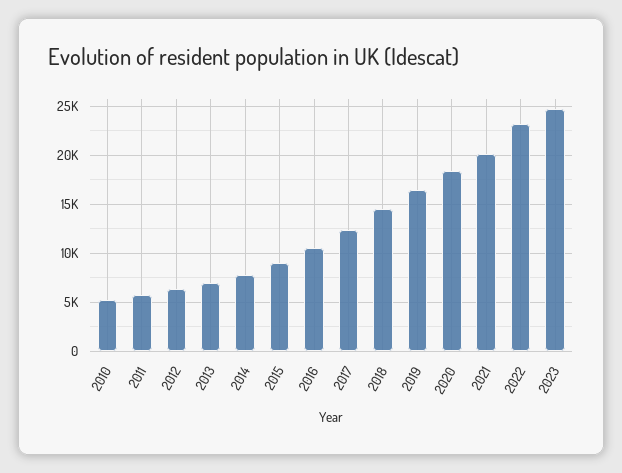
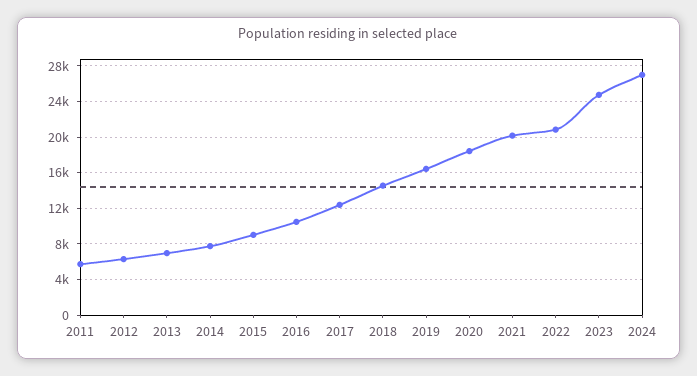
2010: 5000 -> none
2022: 23000 -> 21000
2024: none -> 27000

